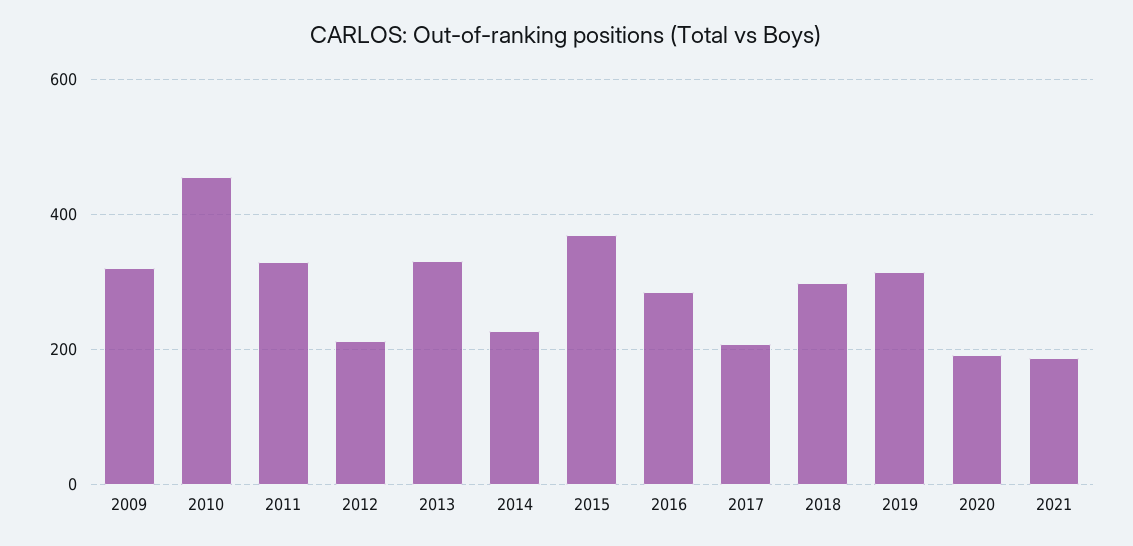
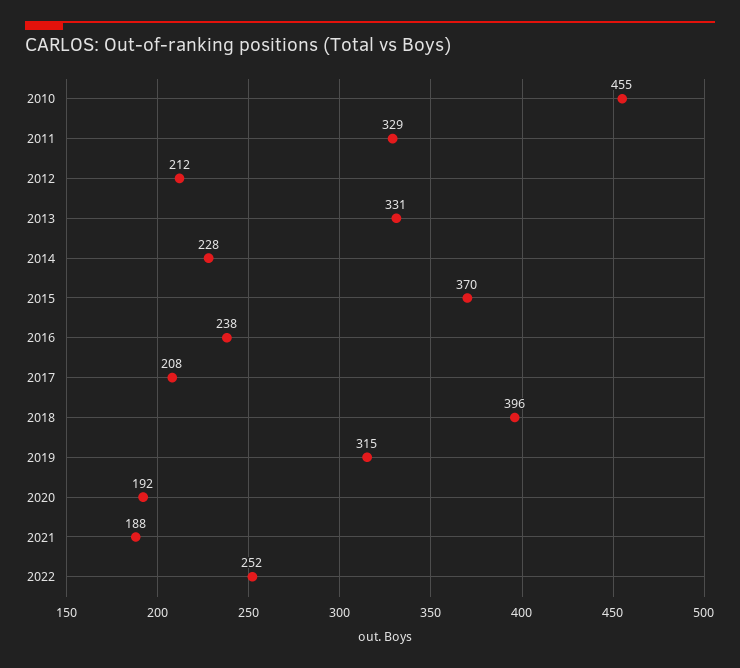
2009: 320 -> none
2016: 280 -> 238
2018: 300 -> 396
2022: none -> 252

